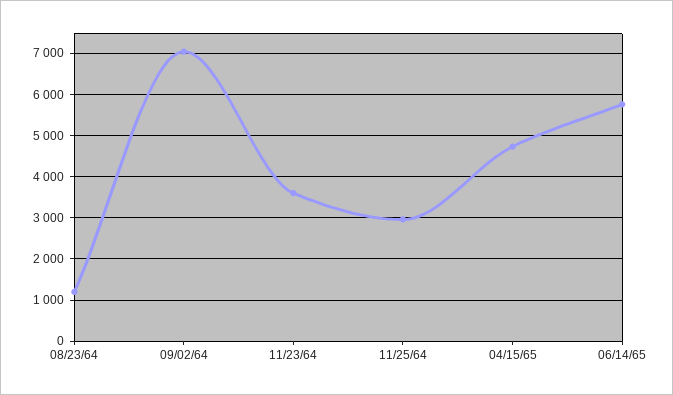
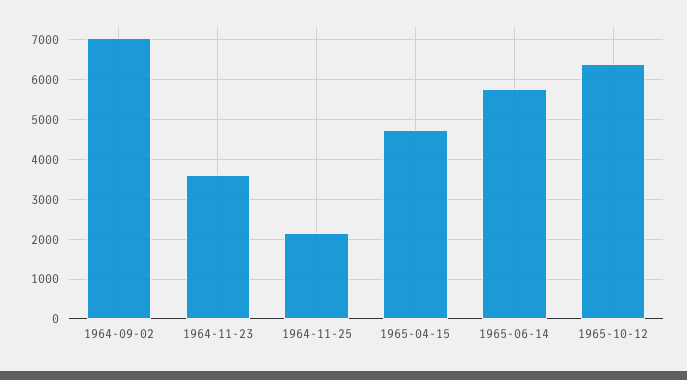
08/23/64: 1200 -> none
11/25/64: 3000 -> 2200
1965-10-12: none -> 6400

